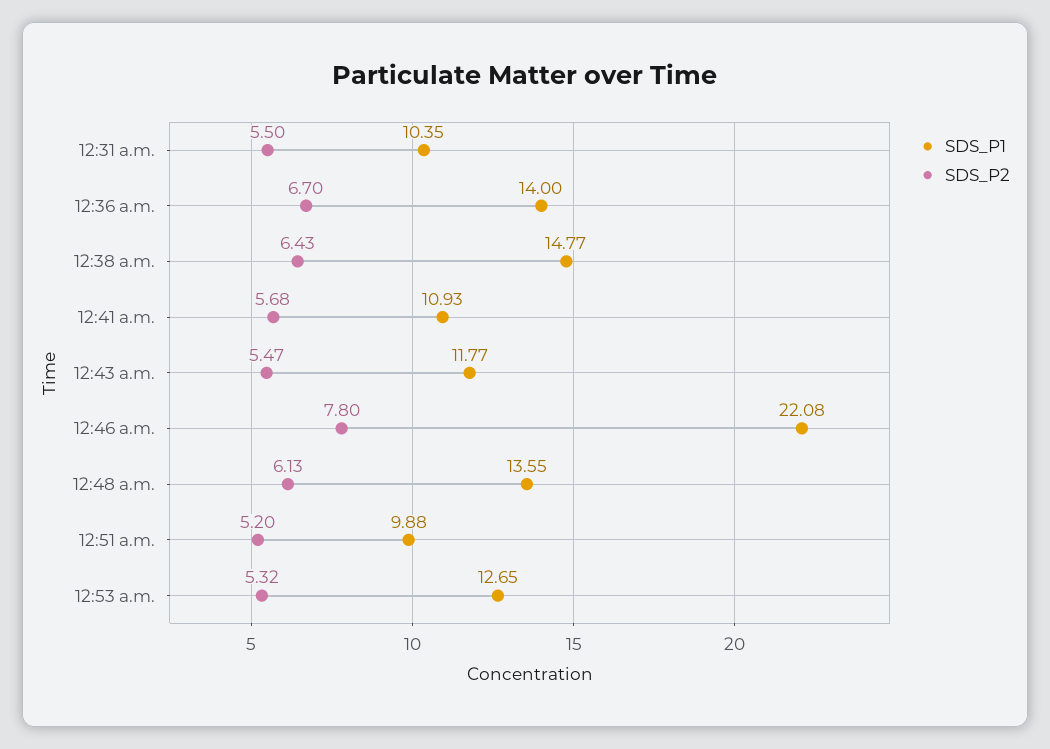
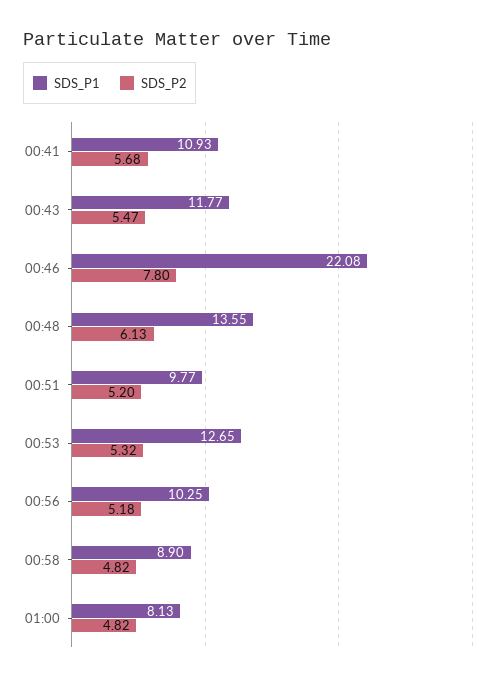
SDS_P1, 12:31 a.m.: 10.35 -> none
SDS_P2, 12:31 a.m.: 5.5 -> none
SDS_P1, 12:36 a.m.: 14 -> none
SDS_P2, 12:36 a.m.: 6.7 -> none
SDS_P1, 12:38 a.m.: 14.77 -> none
SDS_P2, 12:38 a.m.: 6.43 -> none
SDS_P1, 12:51 a.m.: 9.88 -> 9.77
SDS_P1, 00:56: none -> 10.25
SDS_P2, 00:56: none -> 5.18
SDS_P1, 00:58: none -> 8.9
SDS_P2, 00:58: none -> 4.82
SDS_P1, 01:00: none -> 8.13
SDS_P2, 01:00: none -> 4.82

